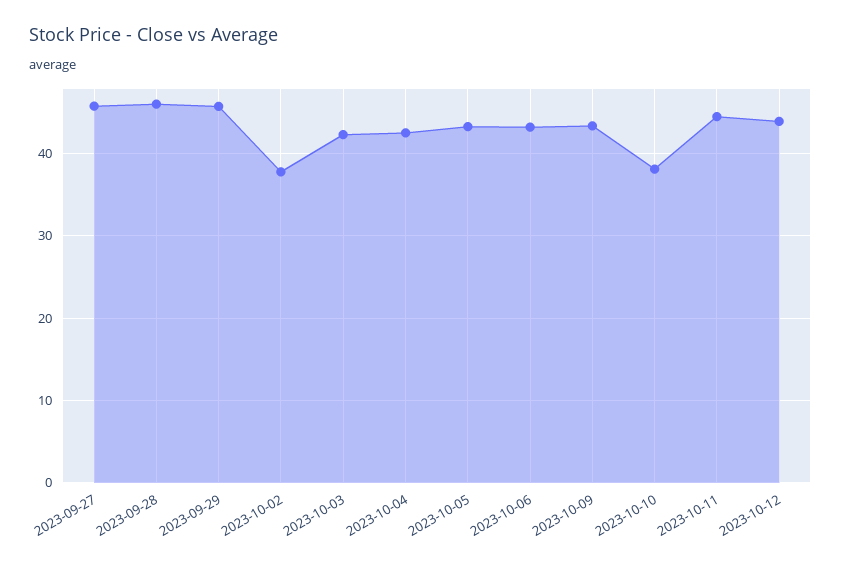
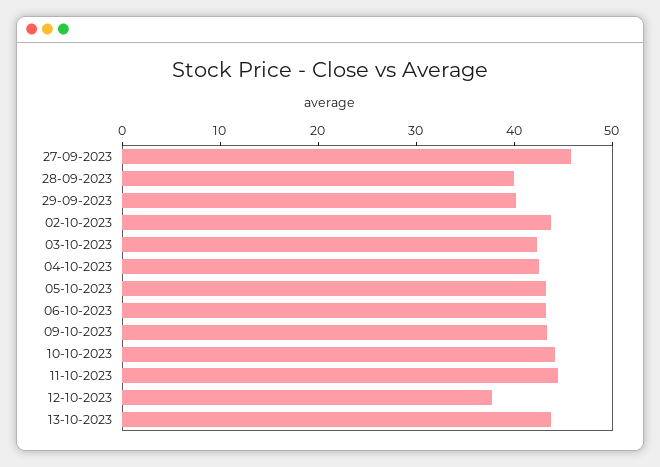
2023-09-28: 46 -> 40
2023-09-29: 46 -> 40
2023-10-02: 38 -> 44
2023-10-10: 38 -> 44
2023-10-12: 44 -> 38
13-10-2023: none -> 44

